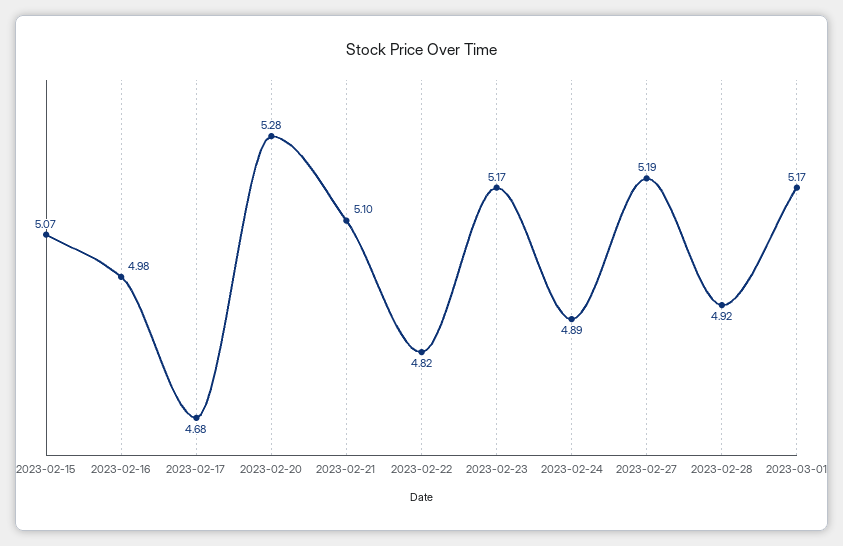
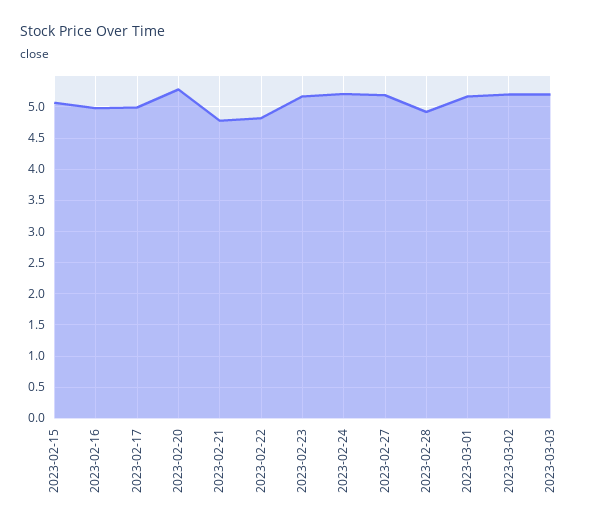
2023-02-17: 4.68 -> 5
2023-02-21: 5.1 -> 4.8
2023-02-24: 4.89 -> 5.2
2023-03-02: none -> 5.2
2023-03-03: none -> 5.2

